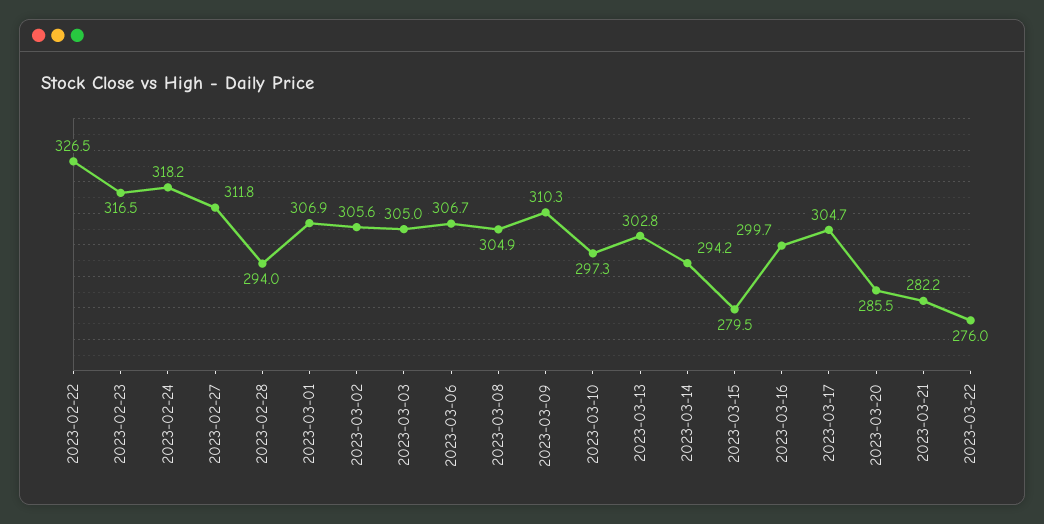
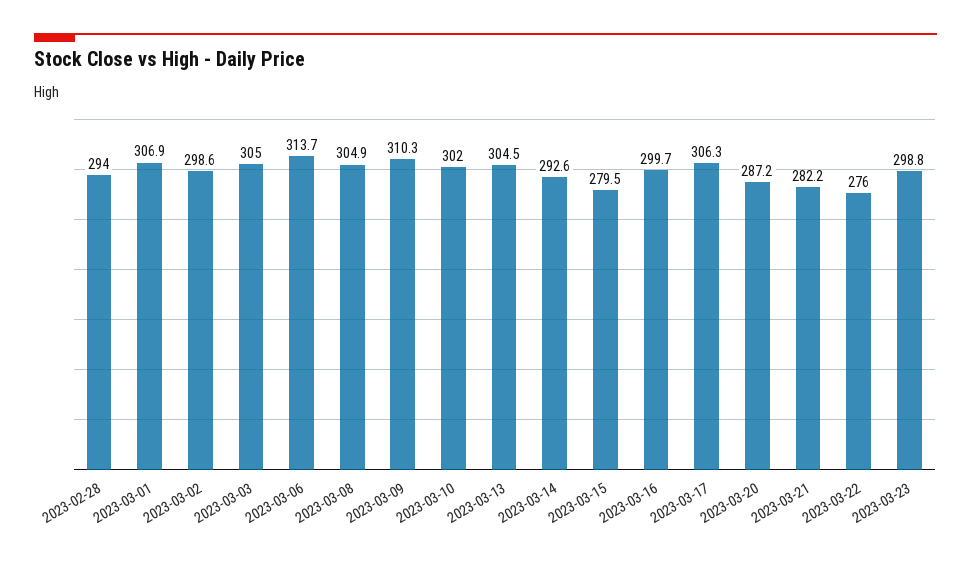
2023-02-22: 326.5 -> none
2023-02-23: 316.5 -> none
2023-02-24: 318.2 -> none
2023-02-27: 311.8 -> none
2023-03-02: 305.6 -> 298.6
2023-03-06: 306.7 -> 313.7
2023-03-10: 297.3 -> 302
2023-03-13: 302.8 -> 304.5
2023-03-14: 294.2 -> 292.6
2023-03-17: 304.7 -> 306.3
2023-03-20: 285.5 -> 287.2
2023-03-23: none -> 298.8

